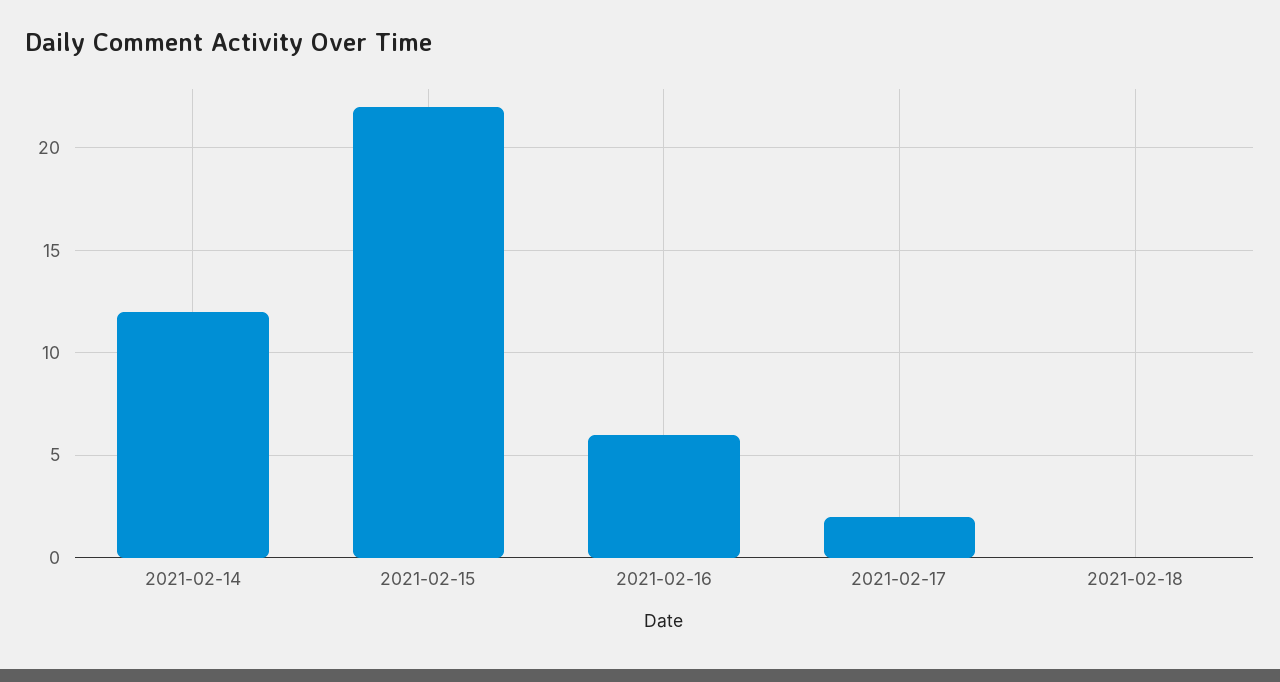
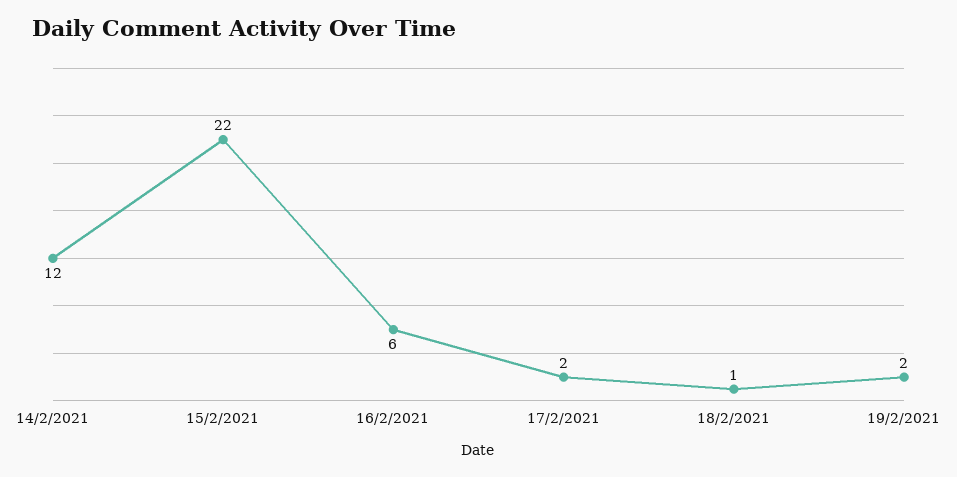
2021-02-18: 0 -> 1
19/2/2021: none -> 2

